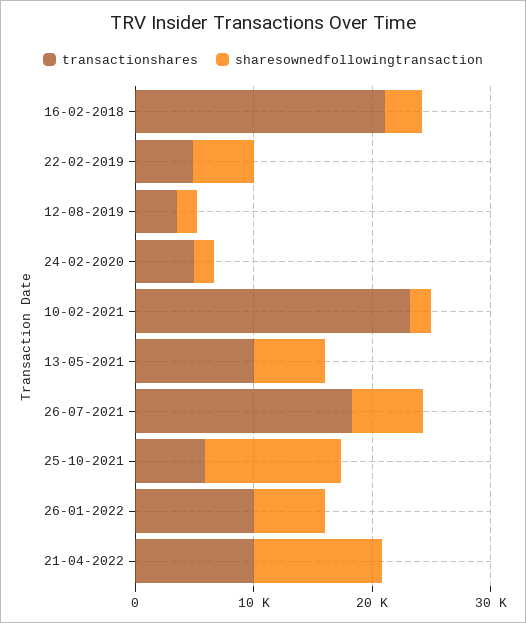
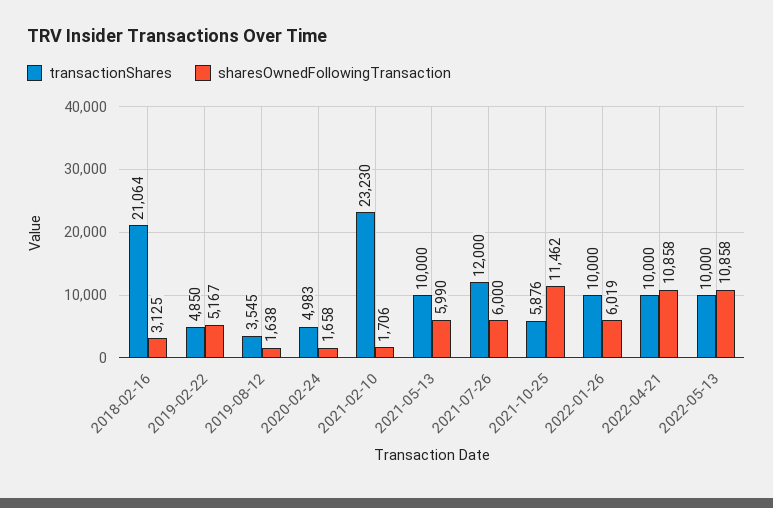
transactionshares, 26-07-2021: 18000 -> 12000
transactionshares, 2022-05-13: none -> 10000
sharesownedfollowingtransaction, 2022-05-13: none -> 10858

